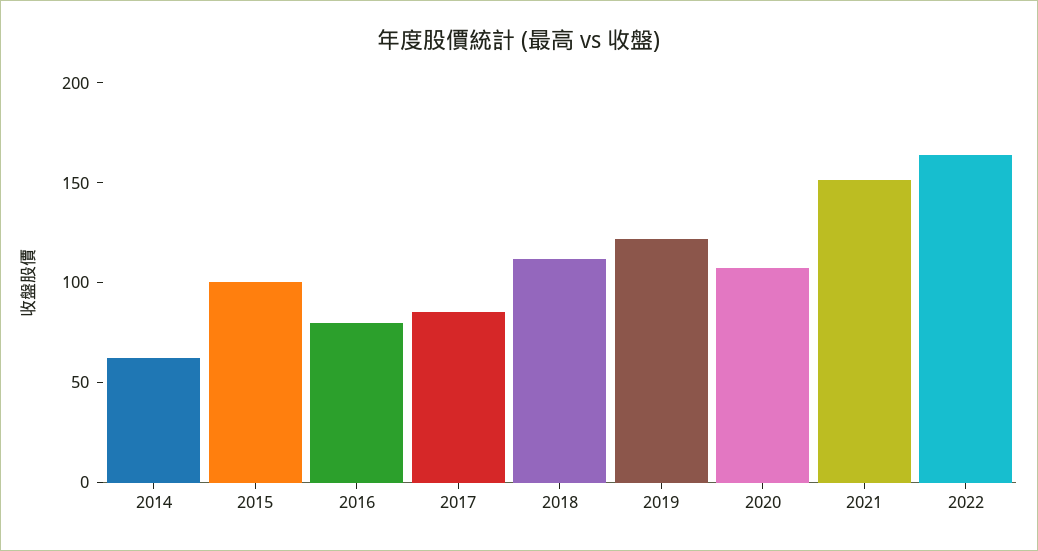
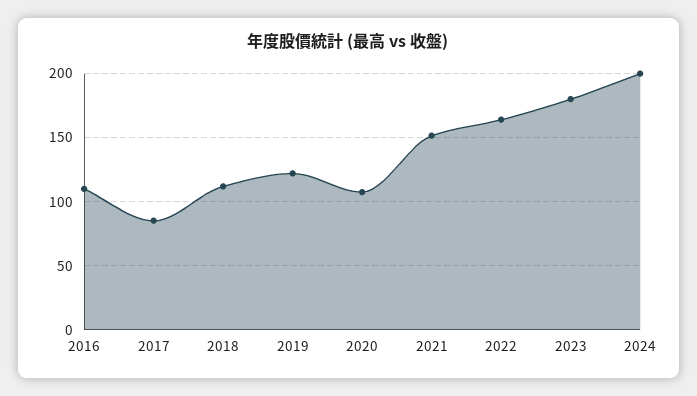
2014: 60 -> none
2015: 100 -> none
2016: 80 -> 110
2023: none -> 180
2024: none -> 200

